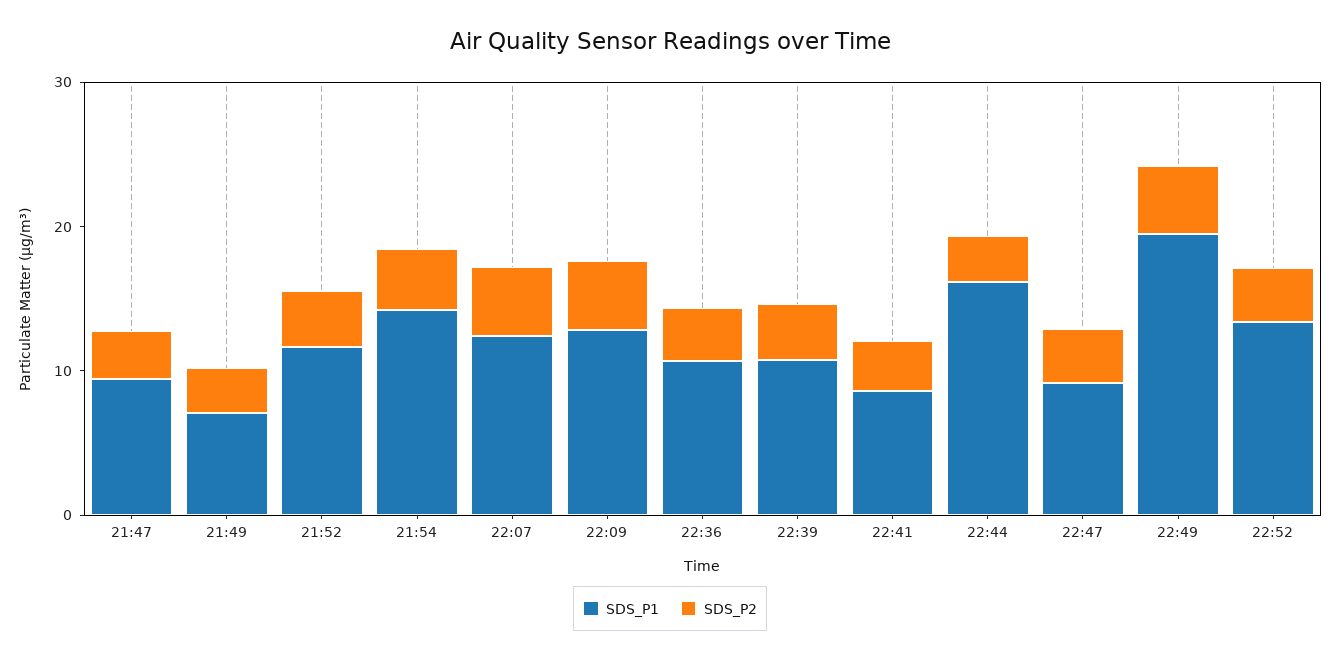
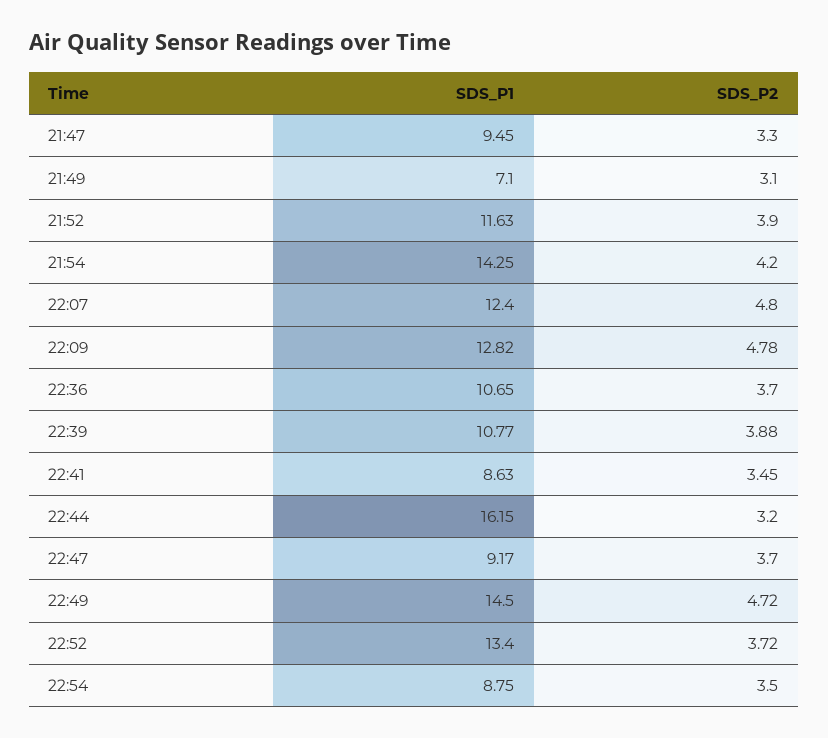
SDS_P1, 22:49: 20 -> 14.5
SDS_P1, 22:54: none -> 8.75
SDS_P2, 22:54: none -> 3.5

